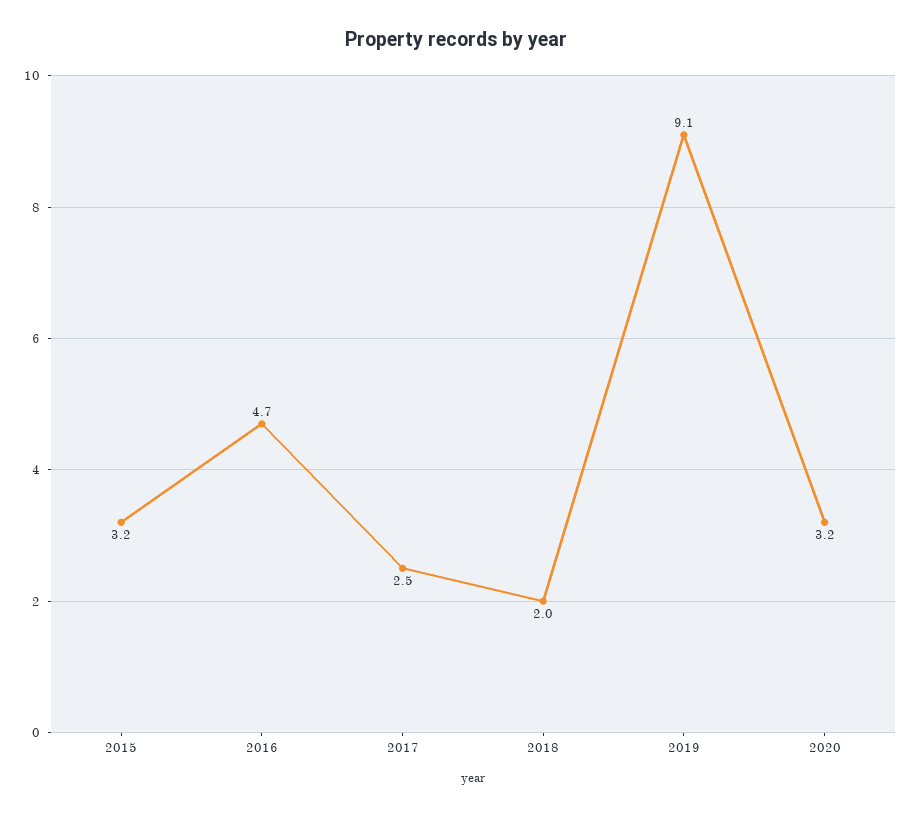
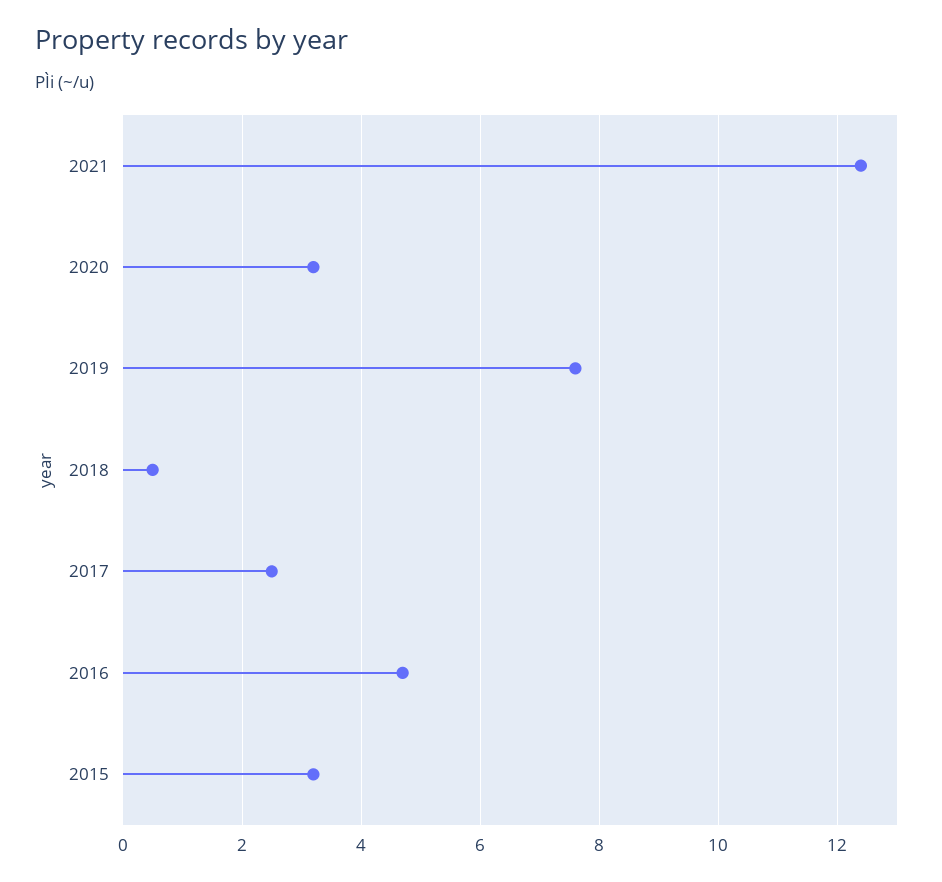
2018: 2 -> 0.5
2019: 9.1 -> 7.5
2021: none -> 12.5

